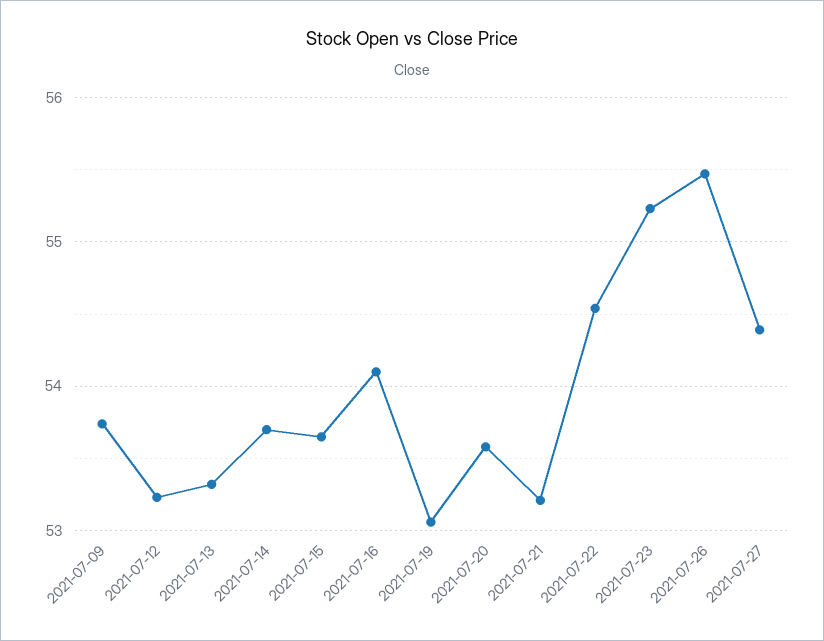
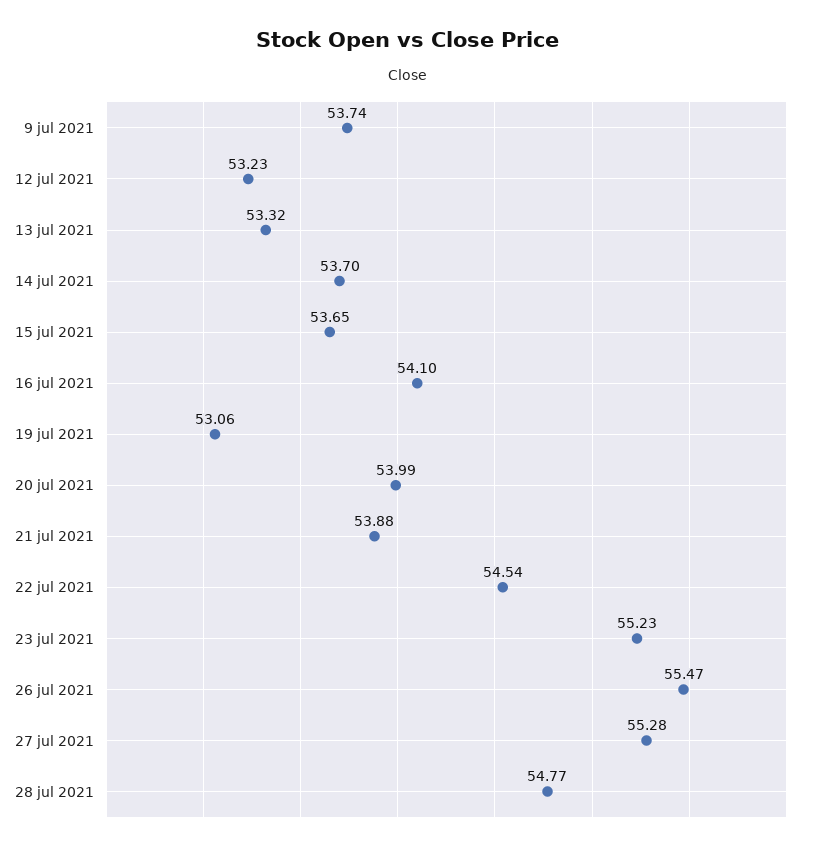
2021-07-20: 53.6 -> 53.99
2021-07-21: 53.2 -> 53.88
2021-07-27: 54.4 -> 55.28
28 jul 2021: none -> 54.77

